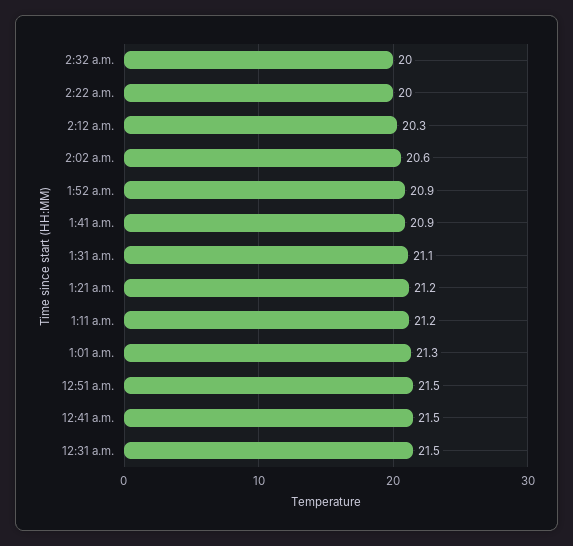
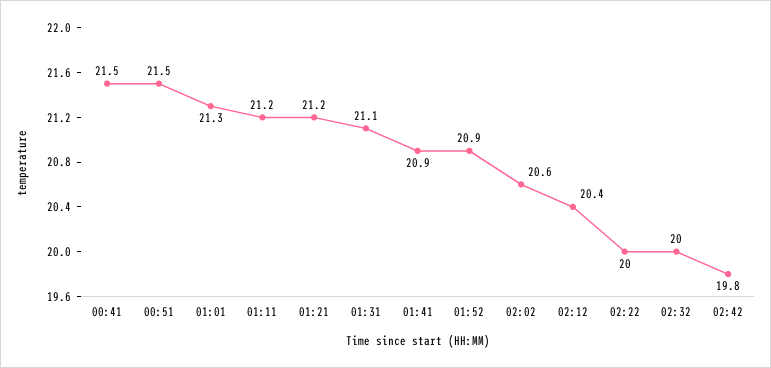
2:12 a.m.: 20.3 -> 20.4
12:31 a.m.: 21.5 -> none
02:42: none -> 19.8

